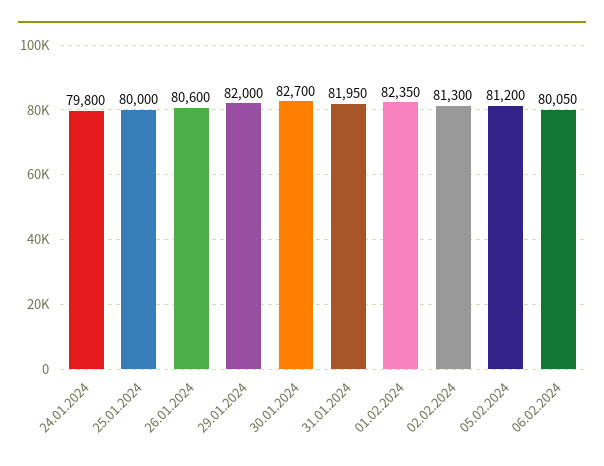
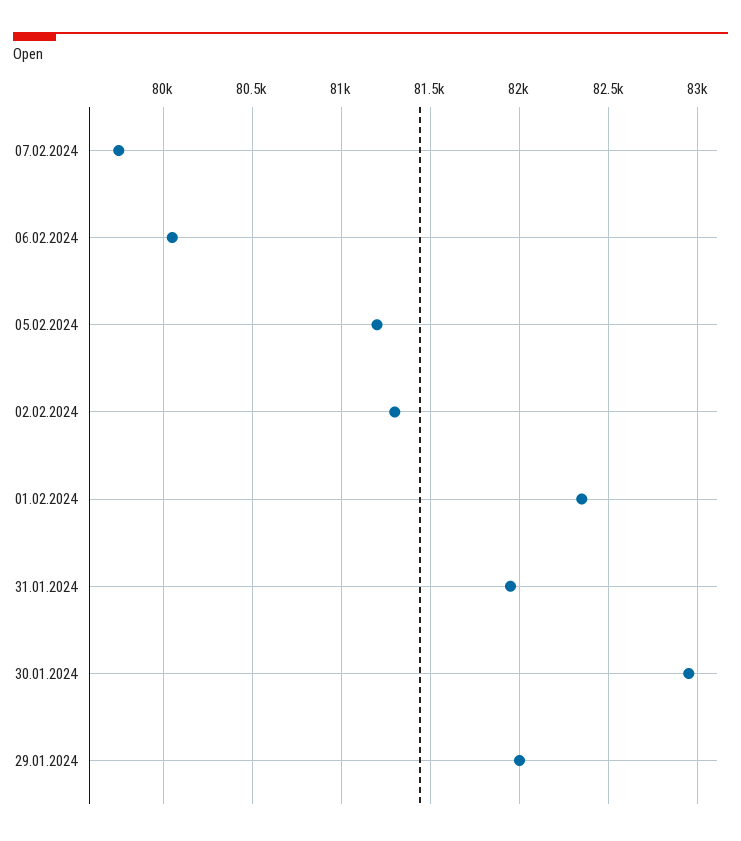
24.01.2024: 79800 -> none
25.01.2024: 80000 -> none
26.01.2024: 80600 -> none
30.01.2024: 82700 -> 82950
07.02.2024: none -> 79750

